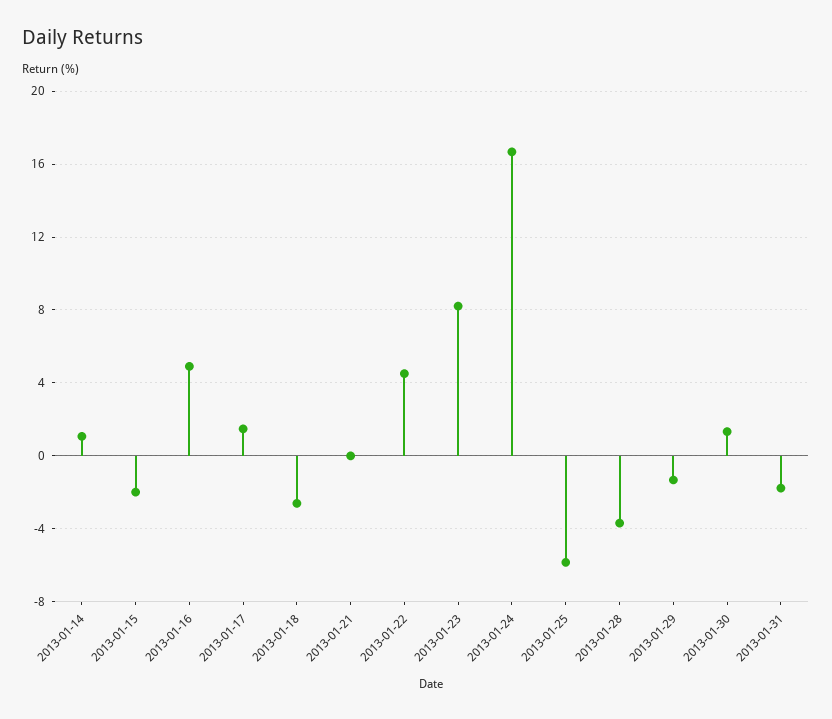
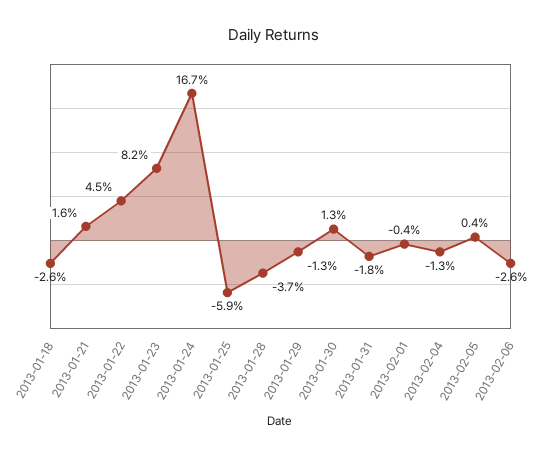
2013-01-14: 1 -> none
2013-01-15: -2 -> none
2013-01-16: 5 -> none
2013-01-17: 1.5 -> none
2013-01-21: 0 -> 1.6
2013-02-01: none -> -0.4
2013-02-04: none -> -1.3
2013-02-05: none -> 0.4
2013-02-06: none -> -2.6

